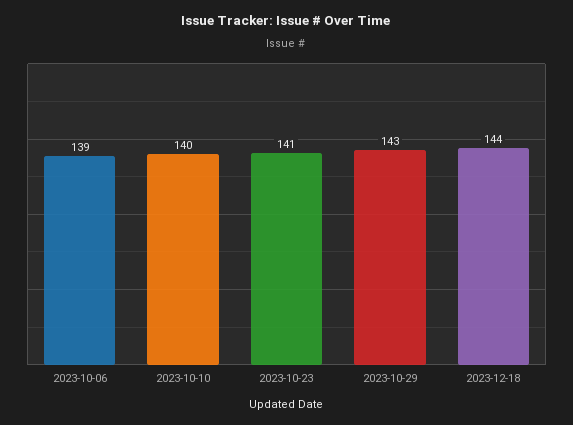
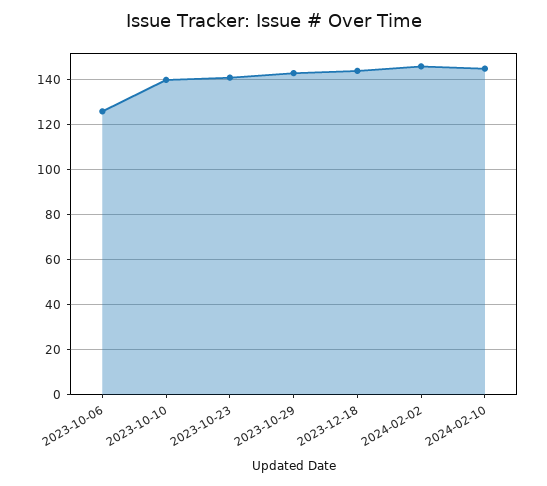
2023-10-06: 139 -> 125
2024-02-02: none -> 145
2024-02-10: none -> 145

